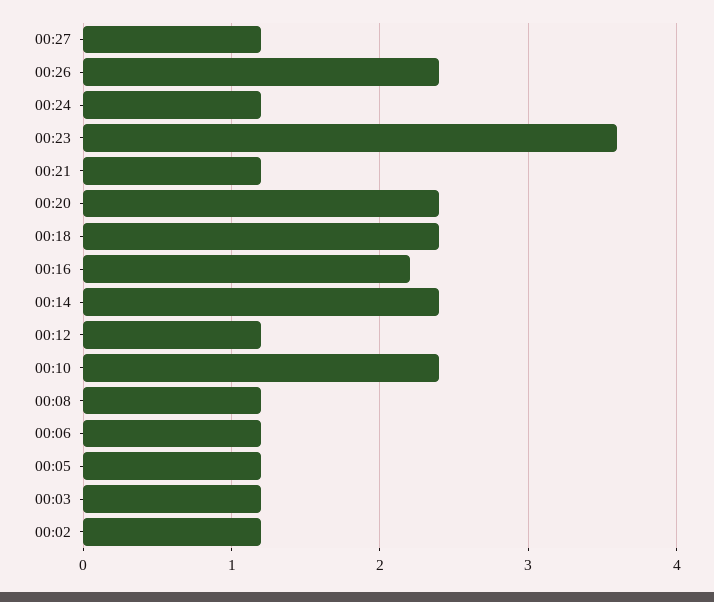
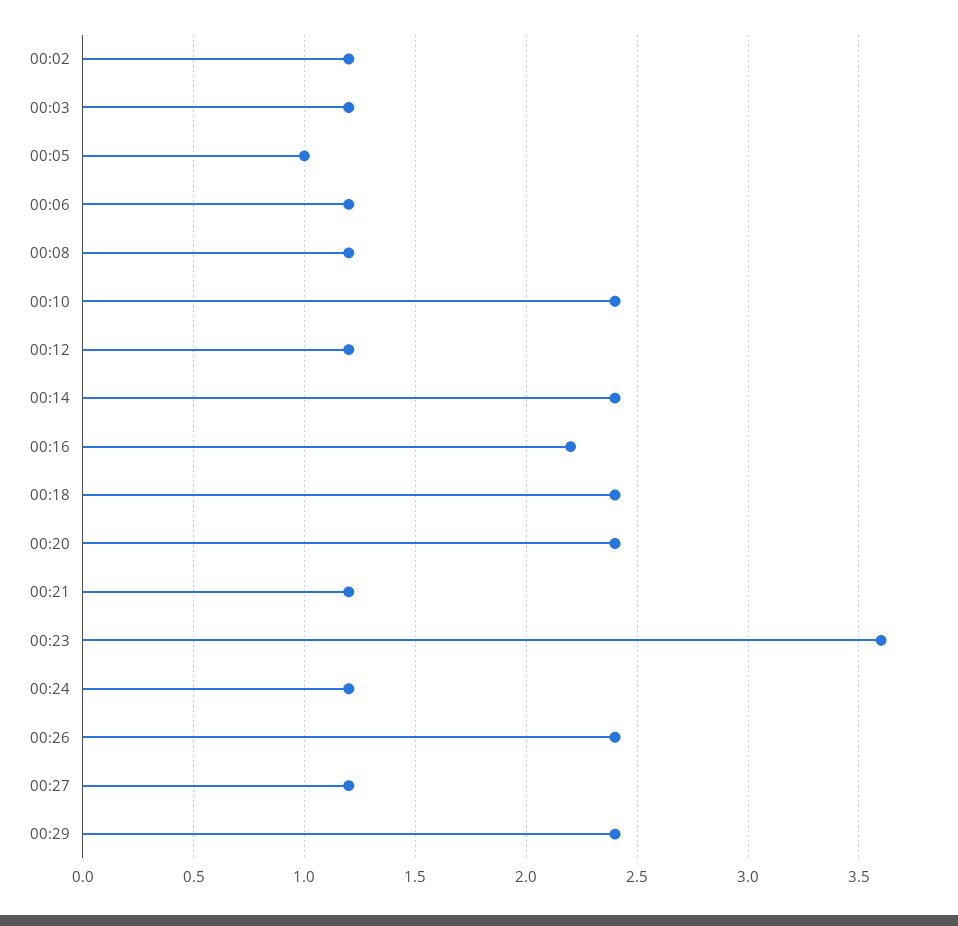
00:05: 1.2 -> 1
00:29: none -> 2.4

